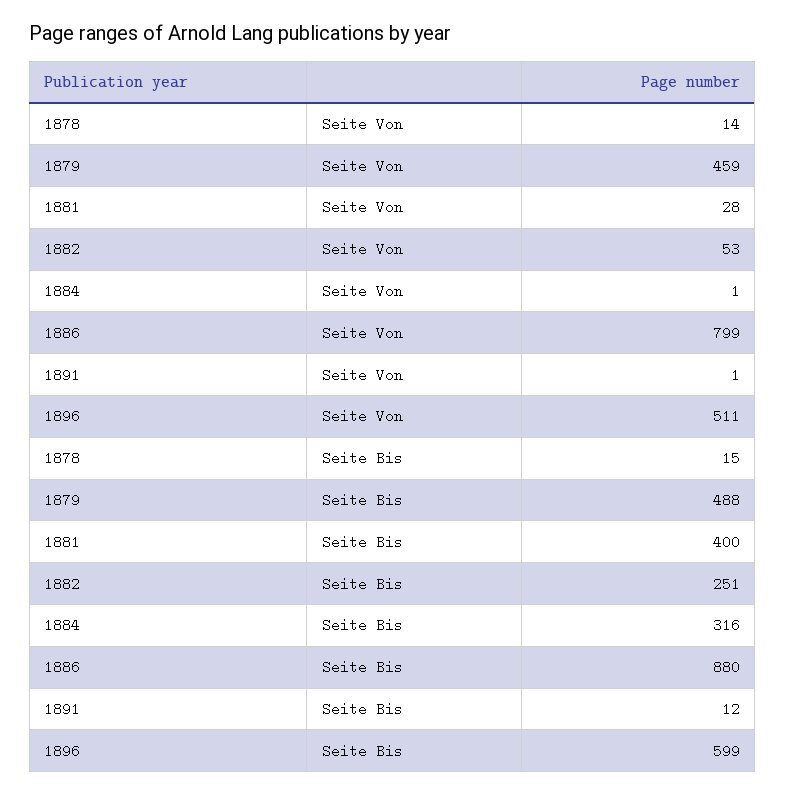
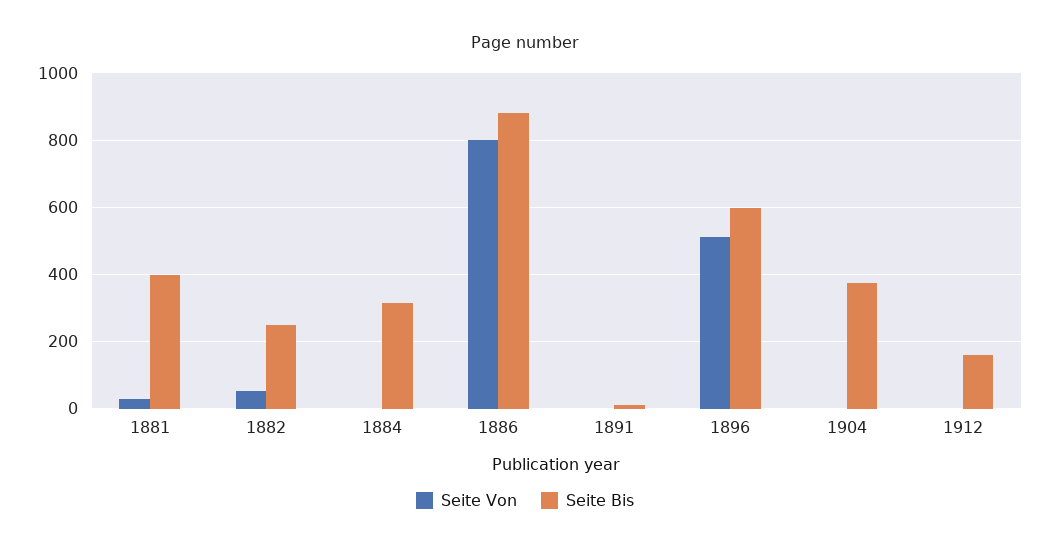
Seite Von, 1878: 14 -> none
Seite Von, 1879: 459 -> none
Seite Bis, 1878: 15 -> none
Seite Bis, 1879: 488 -> none
Seite Von, 1904: none -> 0
Seite Bis, 1904: none -> 380
Seite Von, 1912: none -> 0
Seite Bis, 1912: none -> 160

